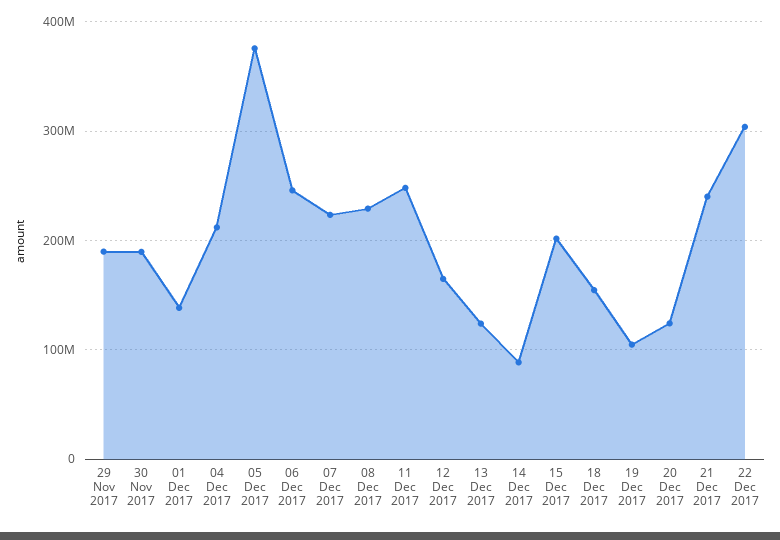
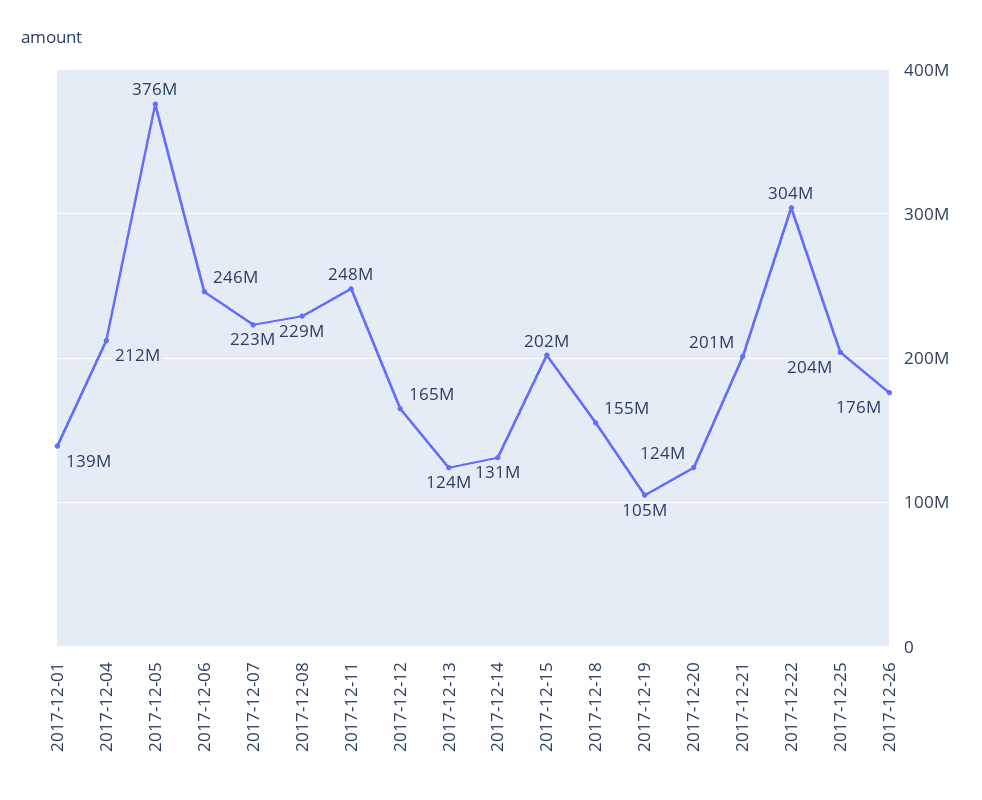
29 Nov 2017: 190000000 -> none
30 Nov 2017: 190000000 -> none
14 Dec 2017: 90000000 -> 131000000
21 Dec 2017: 240000000 -> 201000000
2017-12-25: none -> 204000000
2017-12-26: none -> 176000000

